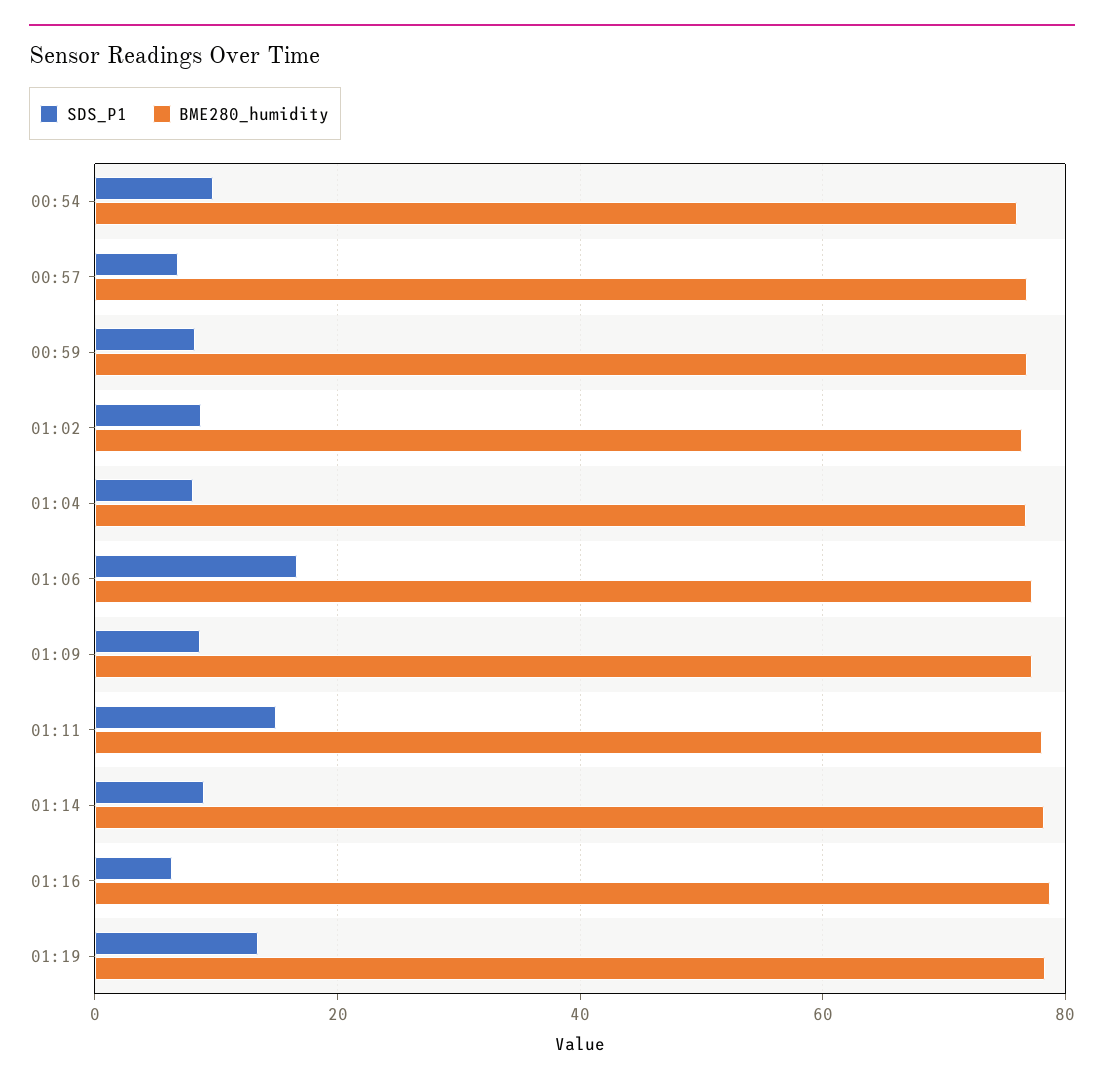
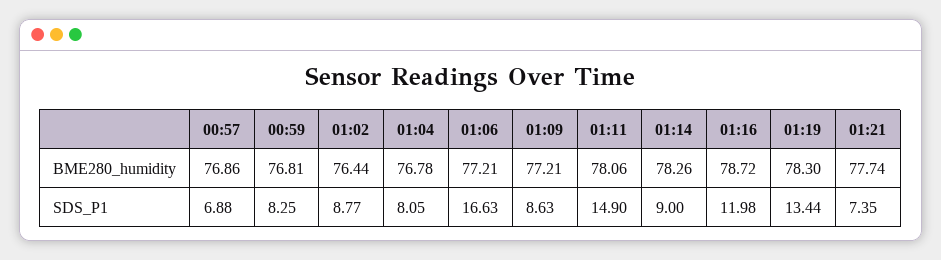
SDS_P1, 00:54: 10 -> none
BME280_humidity, 00:54: 76 -> none
SDS_P1, 01:16: 6 -> 11.98
BME280_humidity, 01:21: none -> 77.74
SDS_P1, 01:21: none -> 7.35

